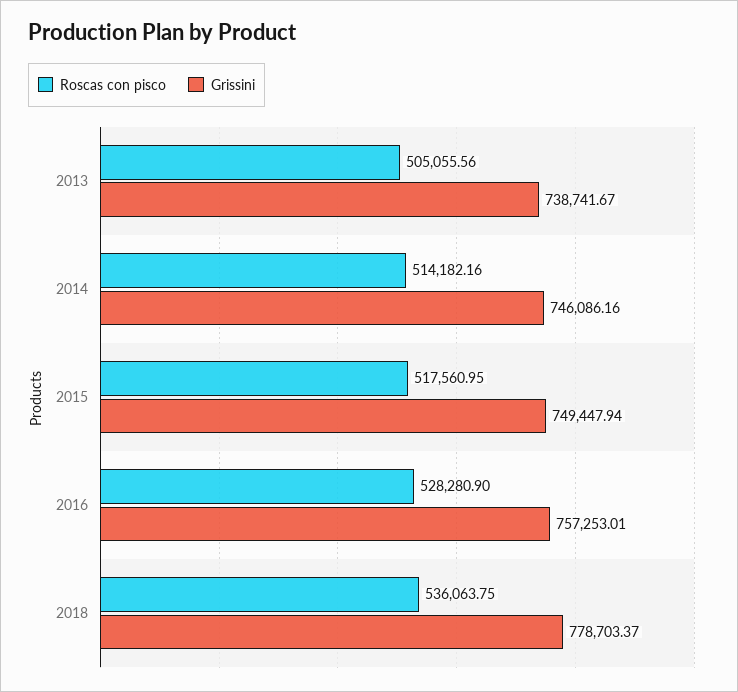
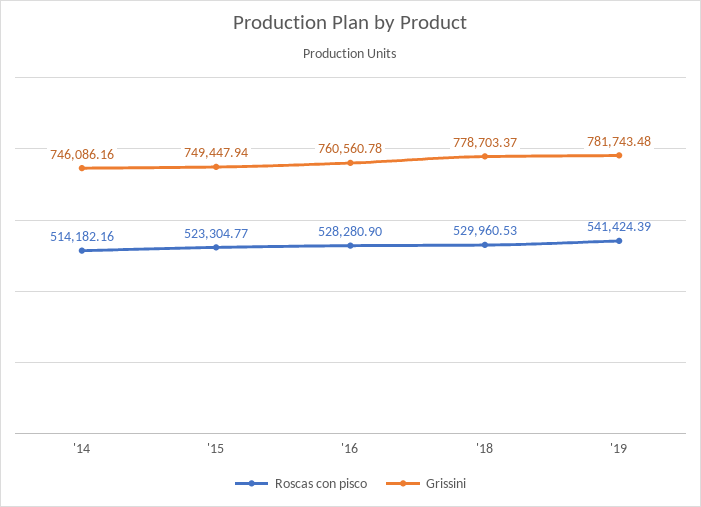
Roscas con pisco, 2013: 505055.56 -> none
Grissini, 2013: 738741.67 -> none
Roscas con pisco, 2015: 517560.95 -> 523304.77
Grissini, 2016: 757253.01 -> 760560.78
Roscas con pisco, 2018: 536063.75 -> 529960.53
Roscas con pisco, '19: none -> 541424.39
Grissini, '19: none -> 781743.48

